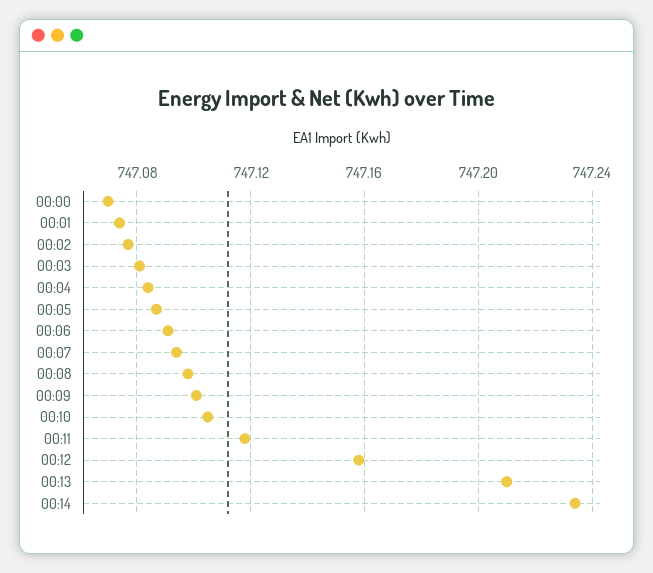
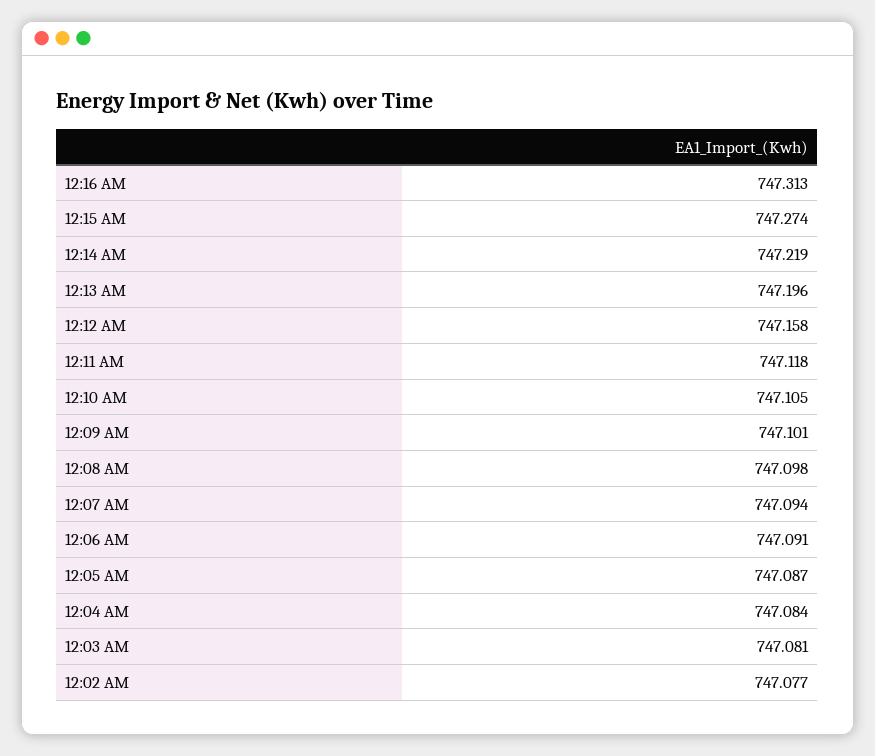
00:00: 747.07 -> none
00:01: 747.075 -> none
00:13: 747.21 -> 747.196
00:14: 747.235 -> 747.219
12:16 AM: none -> 747.313
12:15 AM: none -> 747.274

